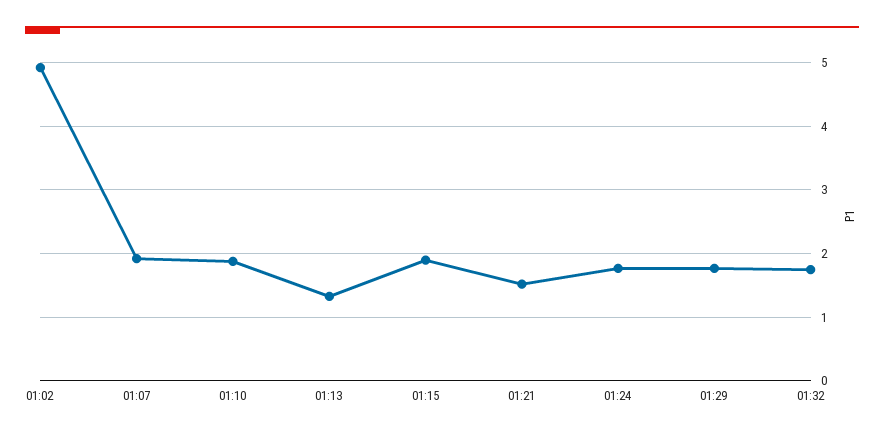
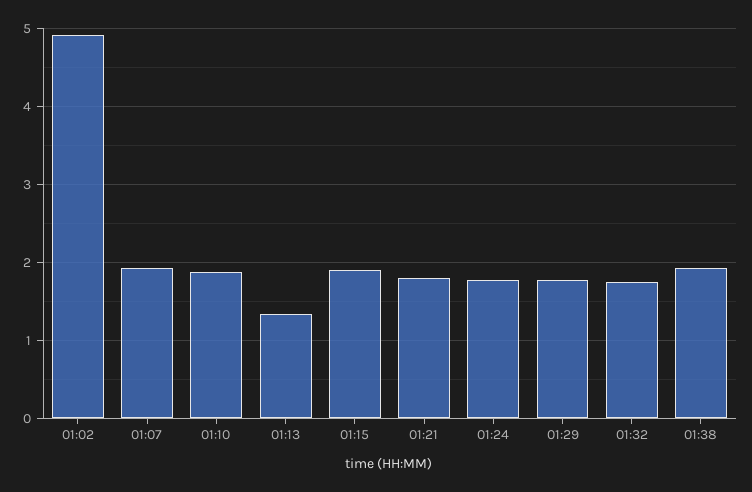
01:21: 1.5 -> 1.8
01:38: none -> 1.9

